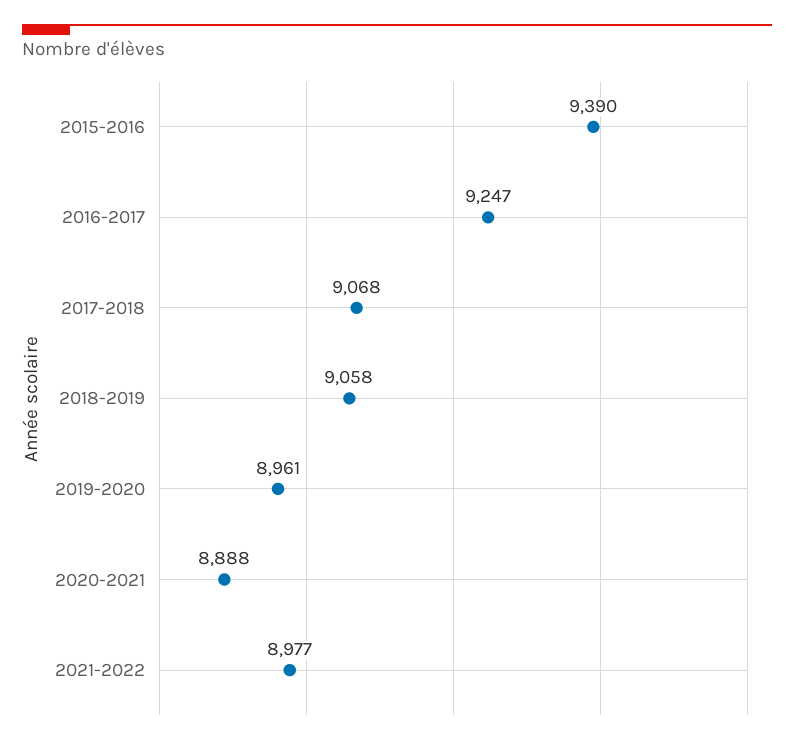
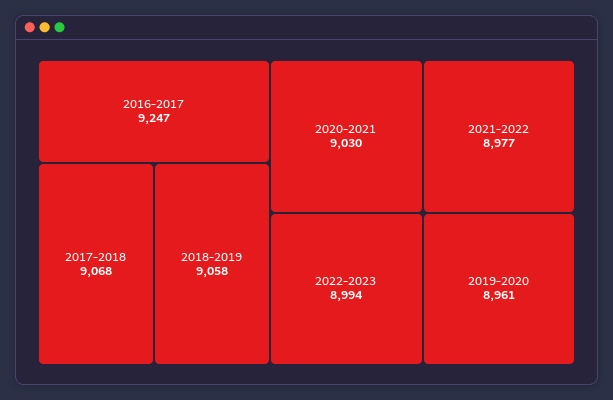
2015-2016: 9390 -> none
2020-2021: 8888 -> 9030
2022-2023: none -> 8994

